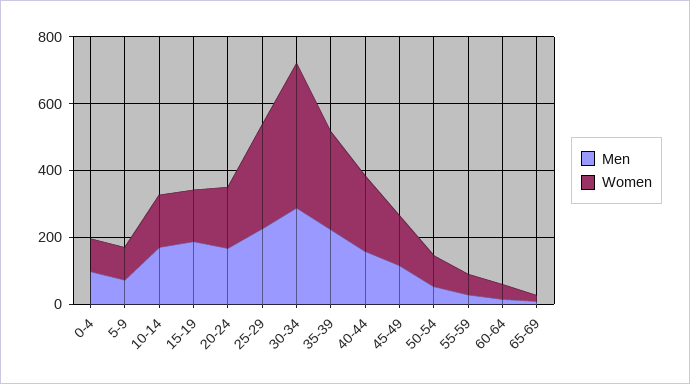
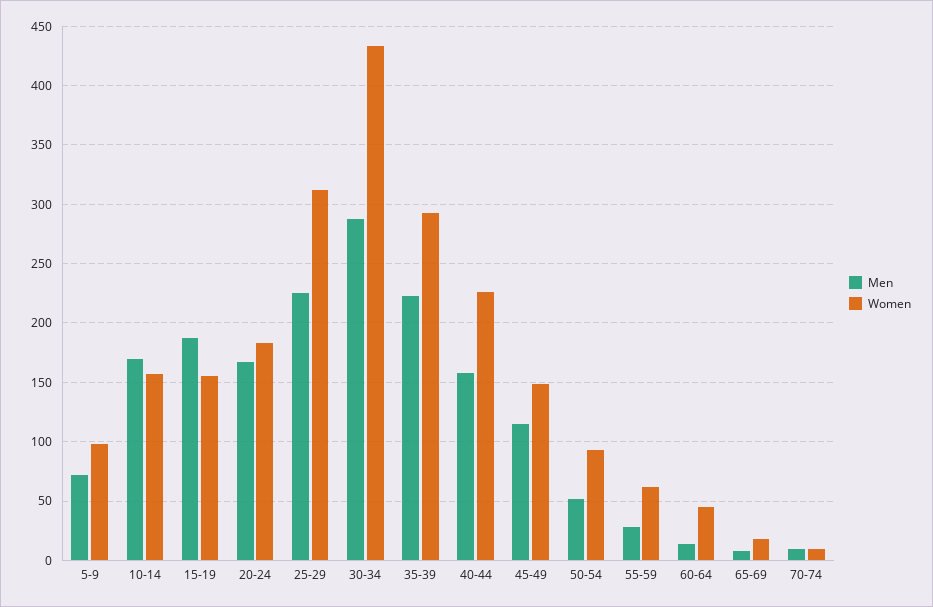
Men, 0-4: 100 -> none
Women, 0-4: 100 -> none
Men, 70-74: none -> 10
Women, 70-74: none -> 10

